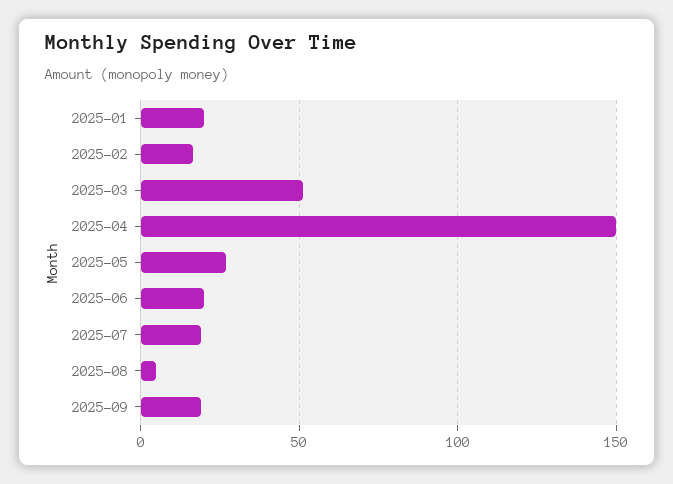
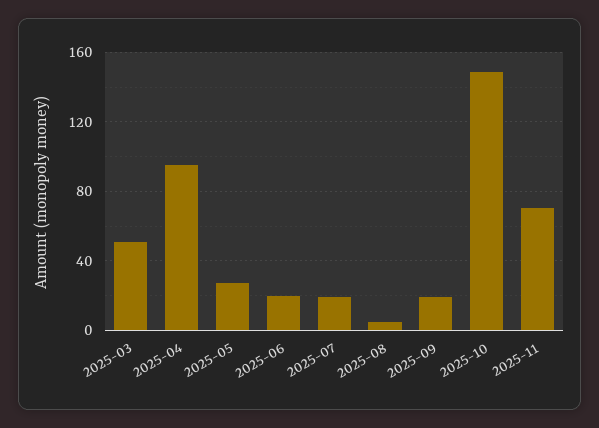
2025-01: 20 -> none
2025-02: 15 -> none
2025-04: 150 -> 95
2025-10: none -> 150
2025-11: none -> 70

